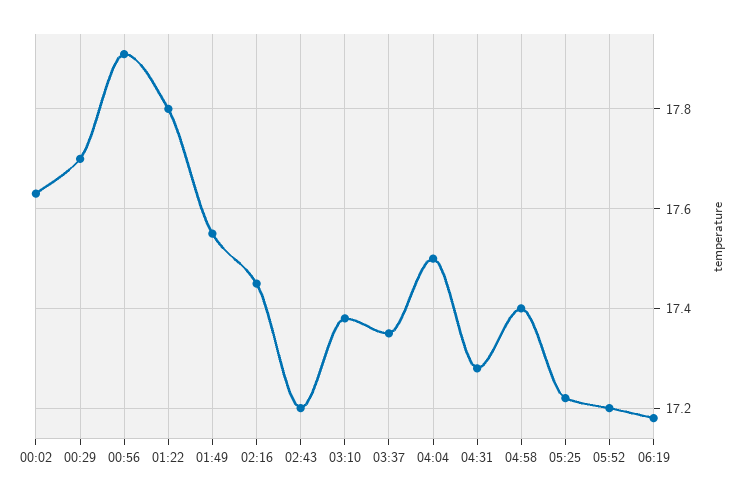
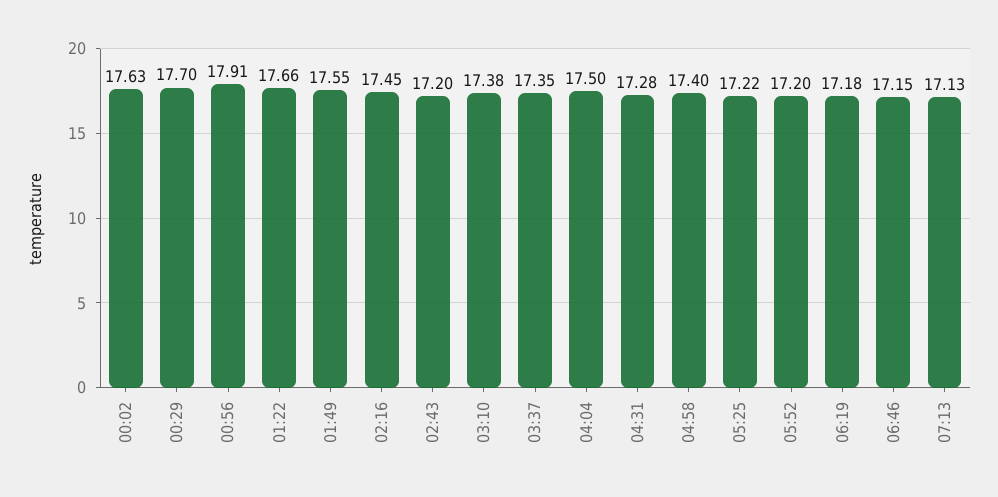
01:22: 17.8 -> 17.66
06:46: none -> 17.15
07:13: none -> 17.13

